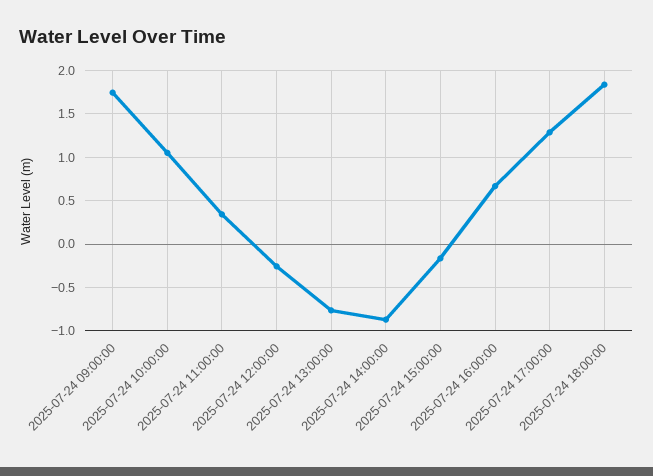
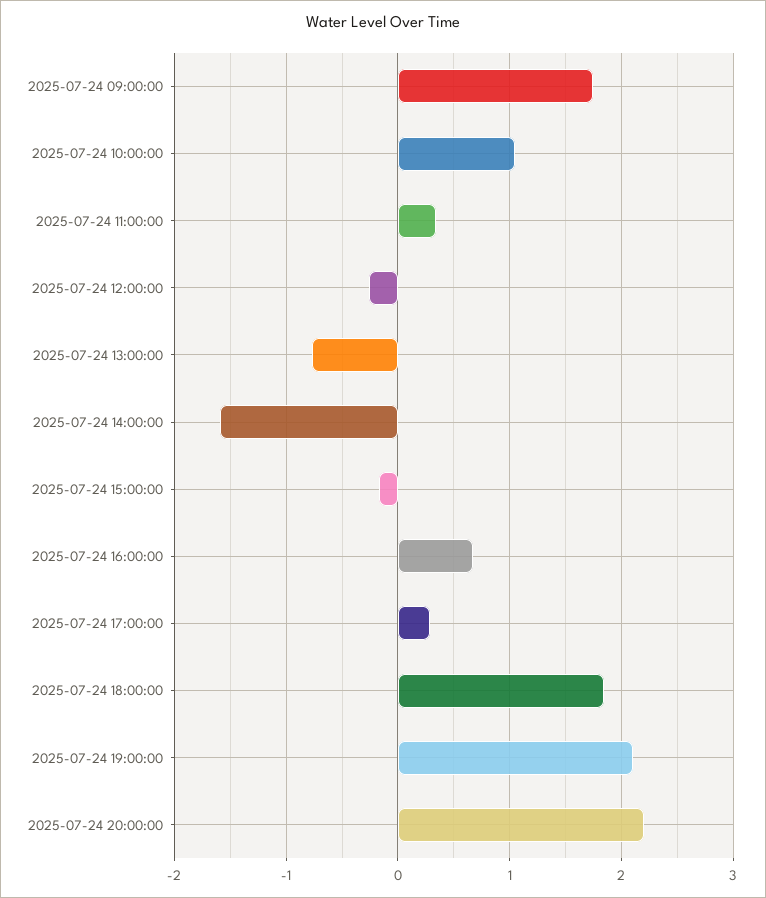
2025-07-24 14:00:00: -0.9 -> -1.6
2025-07-24 17:00:00: 1.3 -> 0.3
2025-07-24 19:00:00: none -> 2.1
2025-07-24 20:00:00: none -> 2.2

